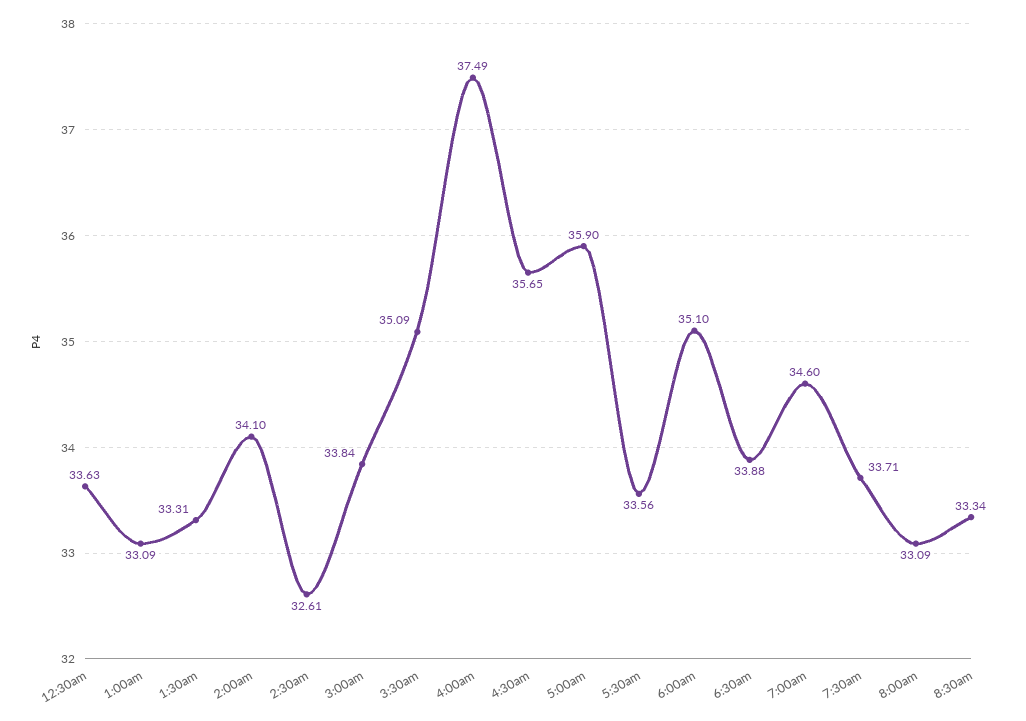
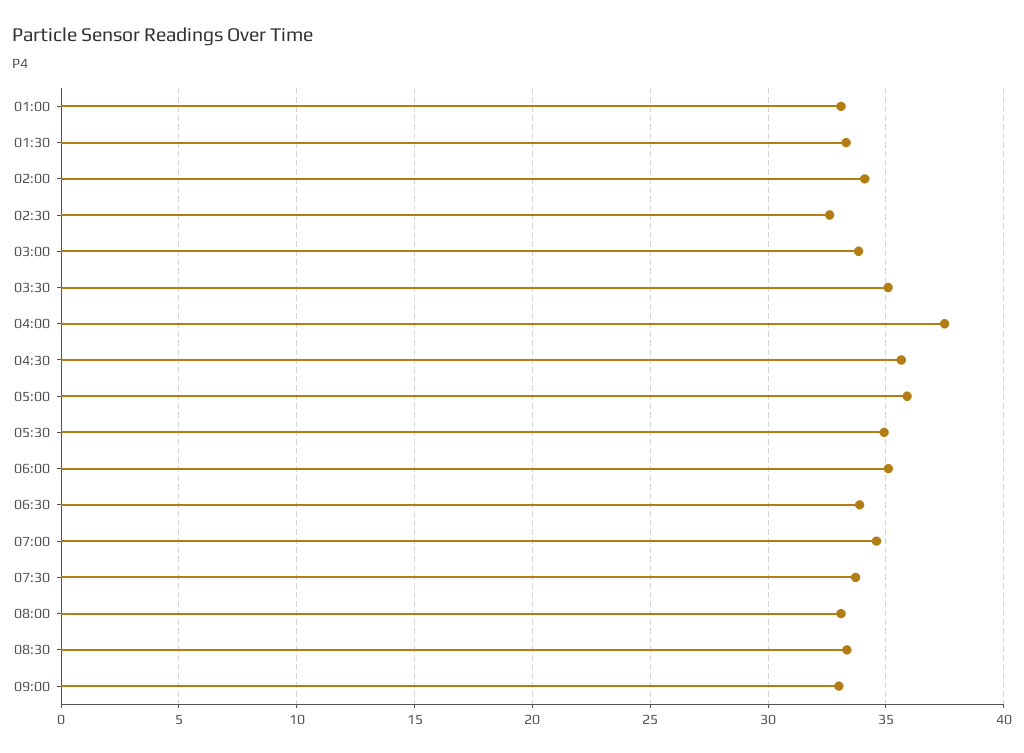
12:30am: 33.63 -> none
5:30am: 33.56 -> 35
09:00: none -> 33

